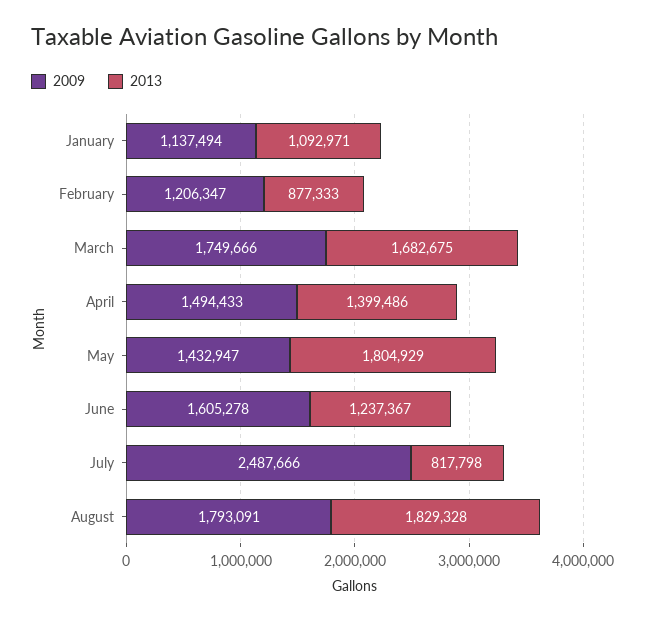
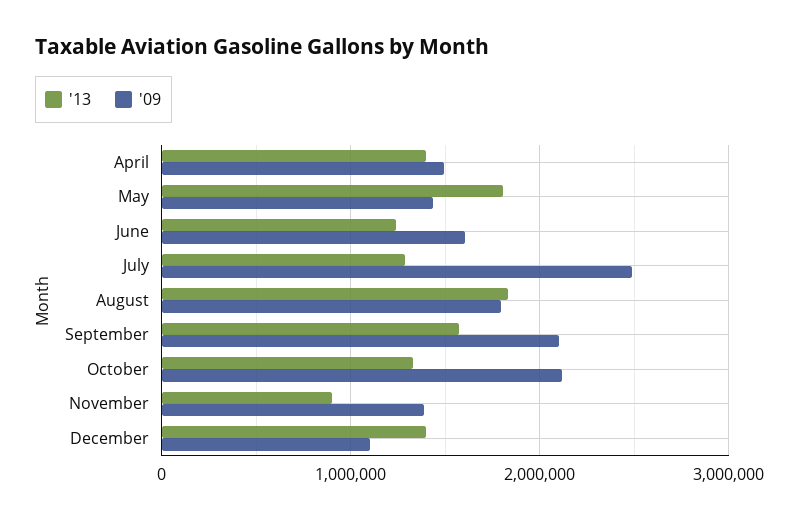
2009, January: 1137494 -> none
2013, January: 1092971 -> none
2009, February: 1206347 -> none
2013, February: 877333 -> none
2009, March: 1749666 -> none
2013, March: 1682675 -> none
2013, July: 817798 -> 1300000
2013, September: none -> 1600000
2009, September: none -> 2100000
2013, October: none -> 1300000
2009, October: none -> 2100000
2013, November: none -> 900000
2009, November: none -> 1400000
2013, December: none -> 1400000
2009, December: none -> 1100000

